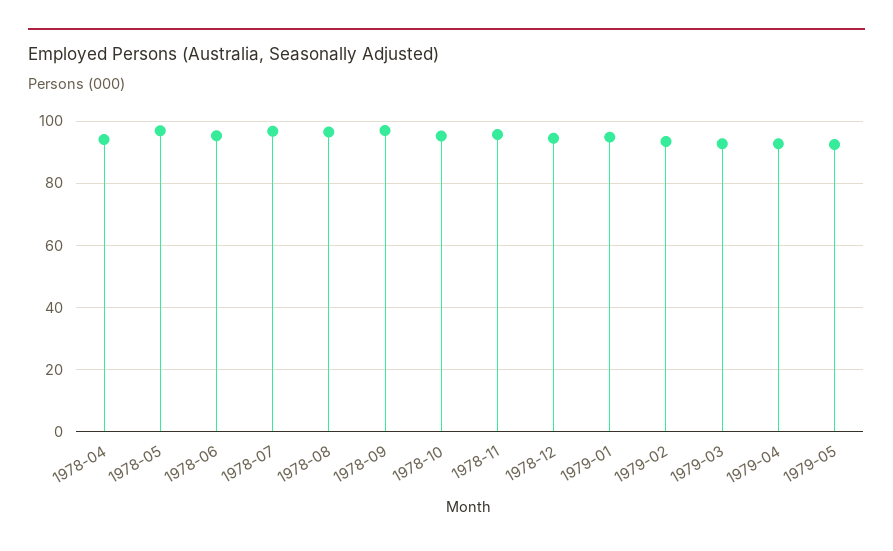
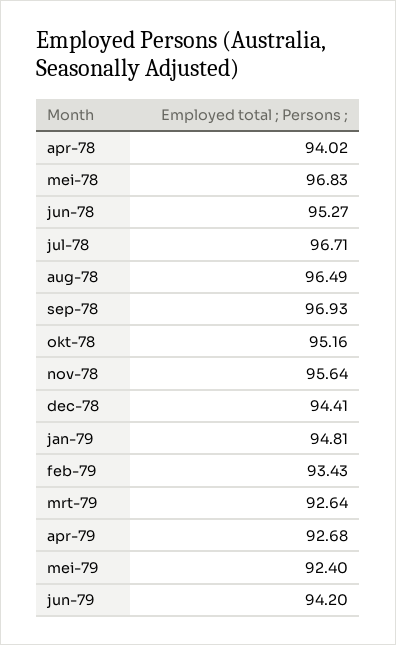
jun-79: none -> 94.2

